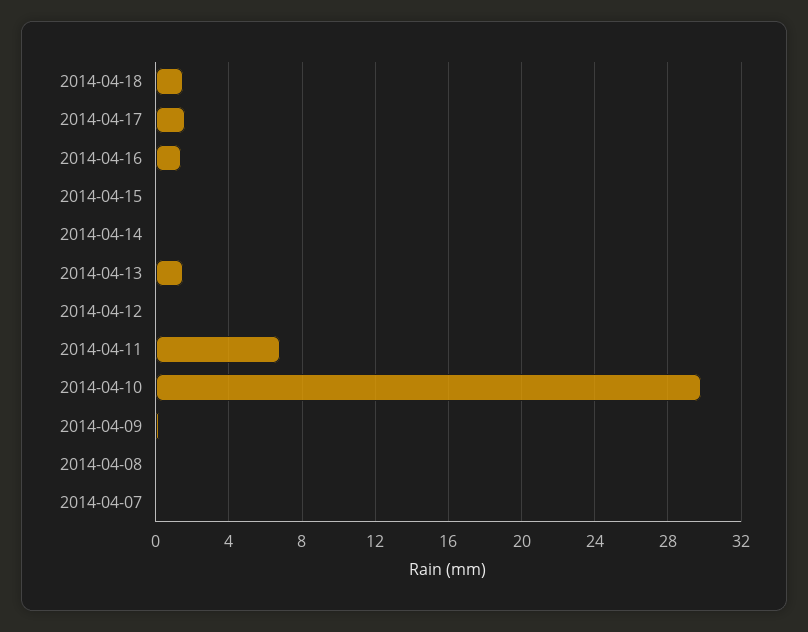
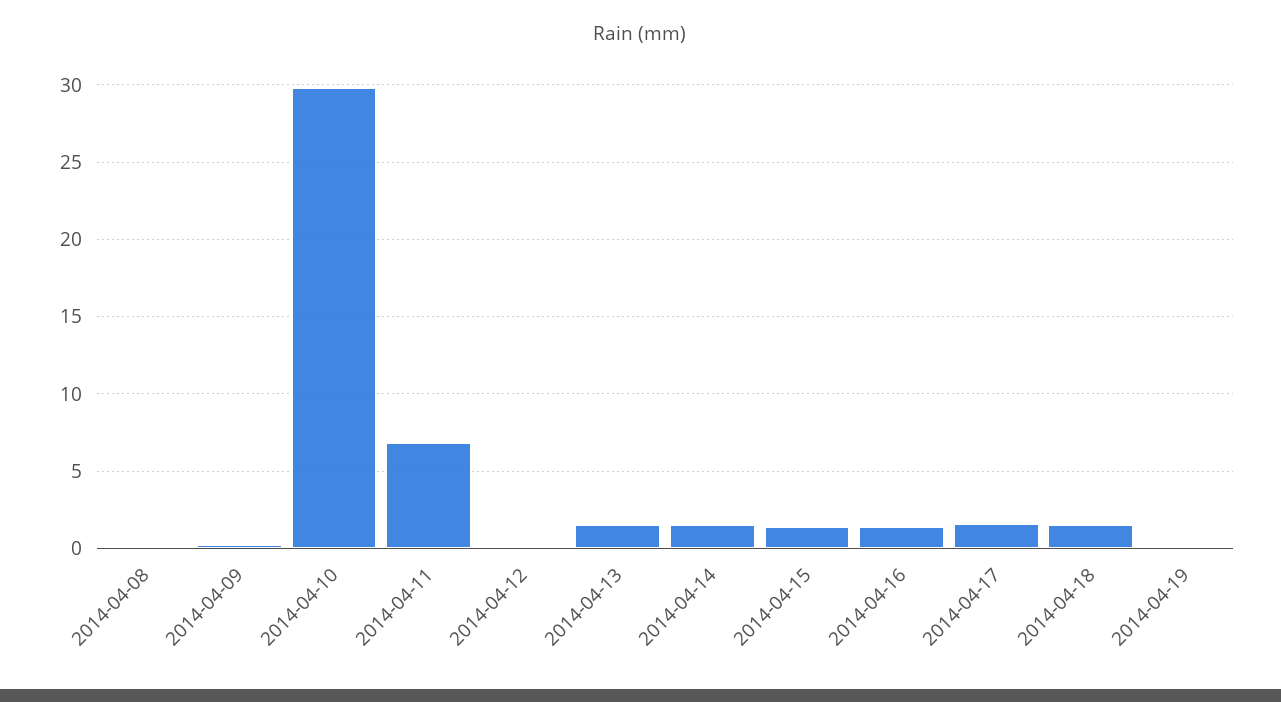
2014-04-15: 0 -> 1.5
2014-04-14: 0 -> 1.5
2014-04-07: 0 -> none
2014-04-19: none -> 0

